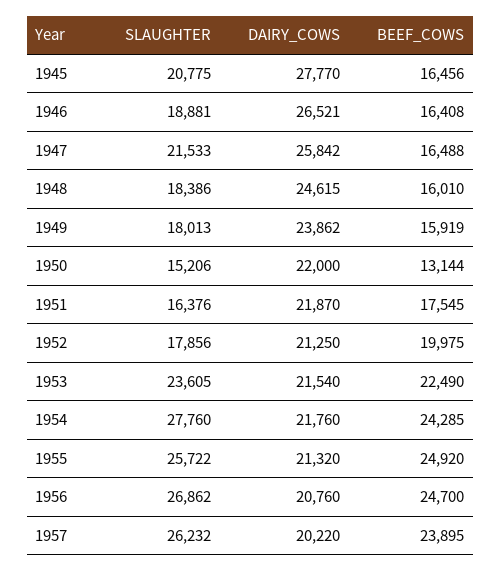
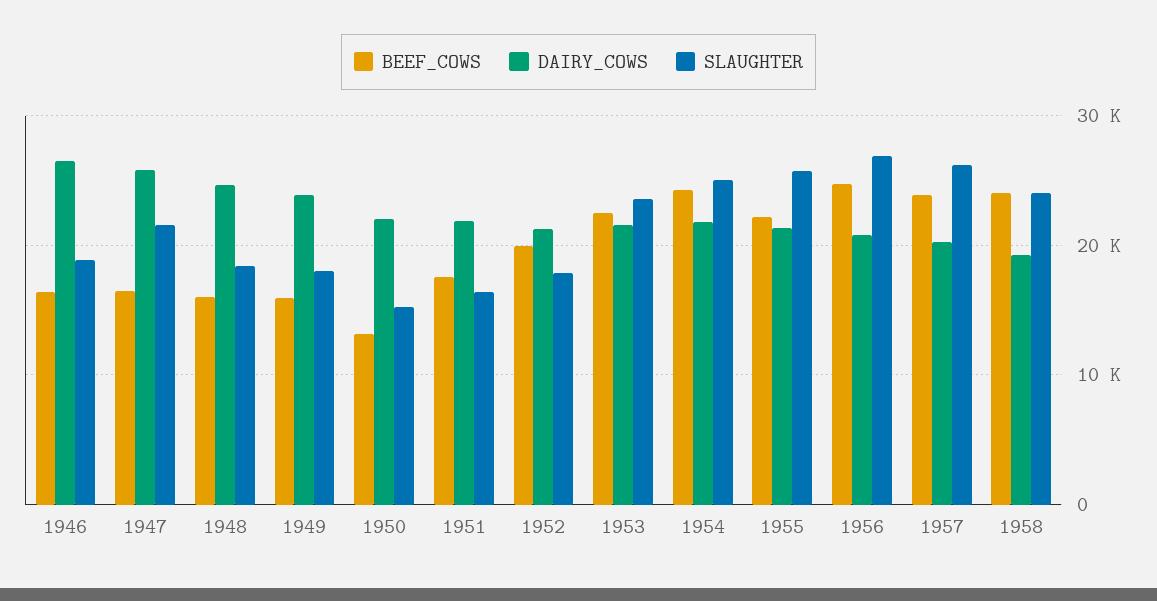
SLAUGHTER, 1945: 20775 -> none
DAIRY_COWS, 1945: 27770 -> none
BEEF_COWS, 1945: 16456 -> none
SLAUGHTER, 1954: 27760 -> 25000
BEEF_COWS, 1955: 24920 -> 22000
BEEF_COWS, 1958: none -> 24000
DAIRY_COWS, 1958: none -> 19000
SLAUGHTER, 1958: none -> 24000

